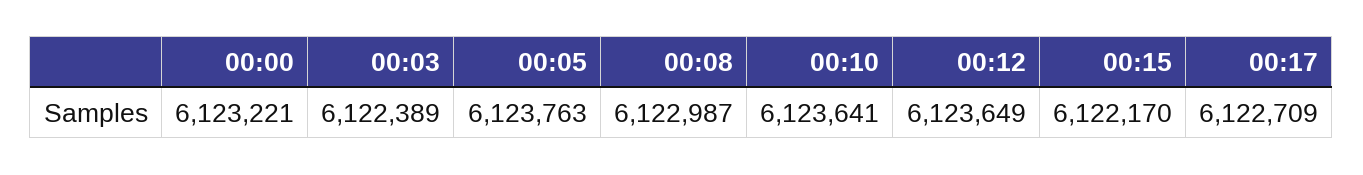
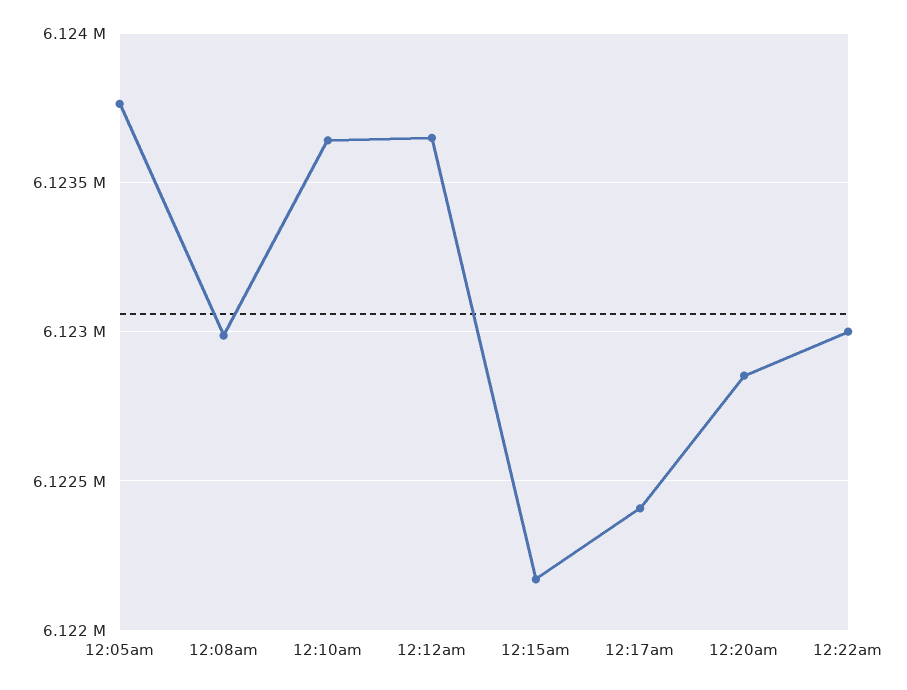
00:00: 6123221 -> none
00:03: 6122389 -> none
00:17: 6122709 -> 6122400
12:20am: none -> 6122850
12:22am: none -> 6123000

